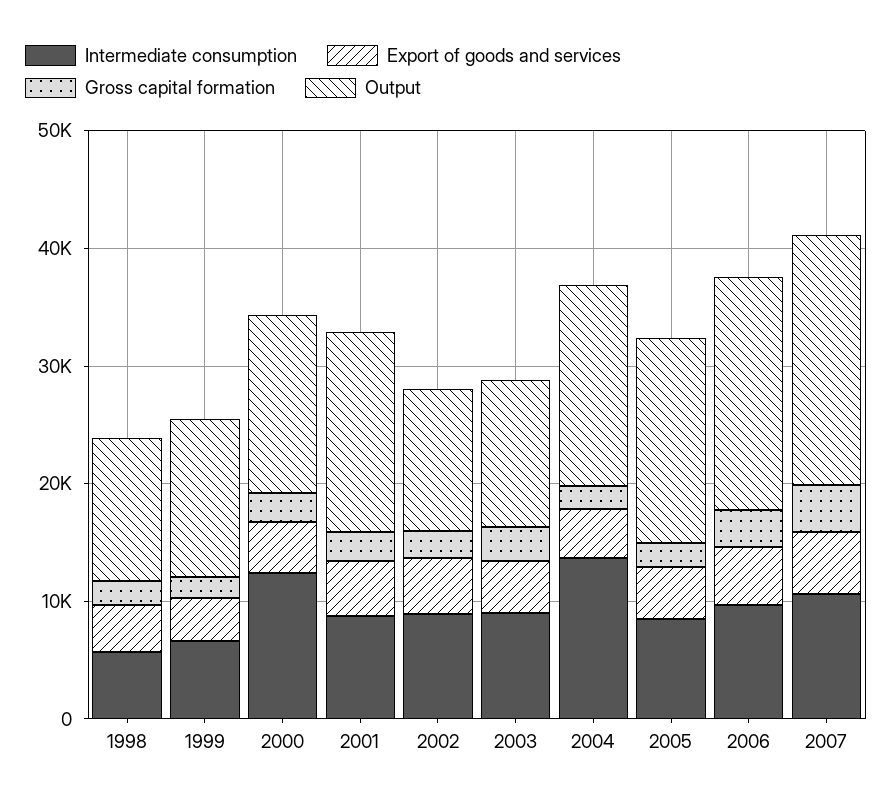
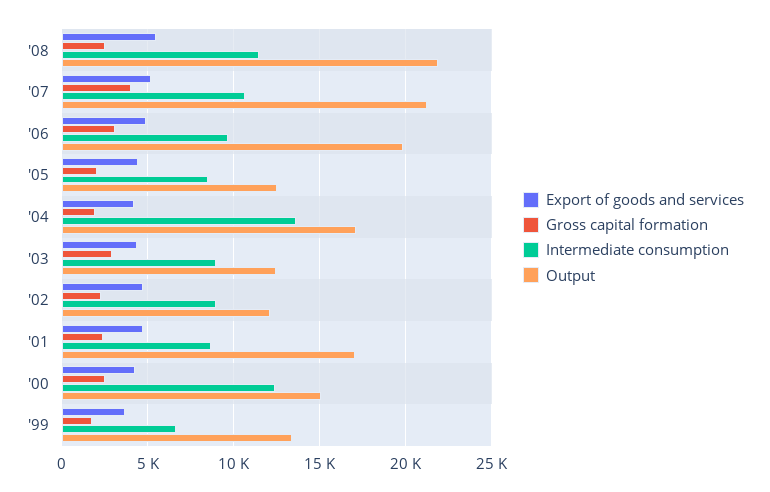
Intermediate consumption, 1998: 6000 -> none
Export of goods and services, 1998: 4000 -> none
Gross capital formation, 1998: 2000 -> none
Output, 1998: 12000 -> none
Output, 2005: 18000 -> 12500
Export of goods and services, '08: none -> 5500
Gross capital formation, '08: none -> 2500
Intermediate consumption, '08: none -> 11500
Output, '08: none -> 22000

